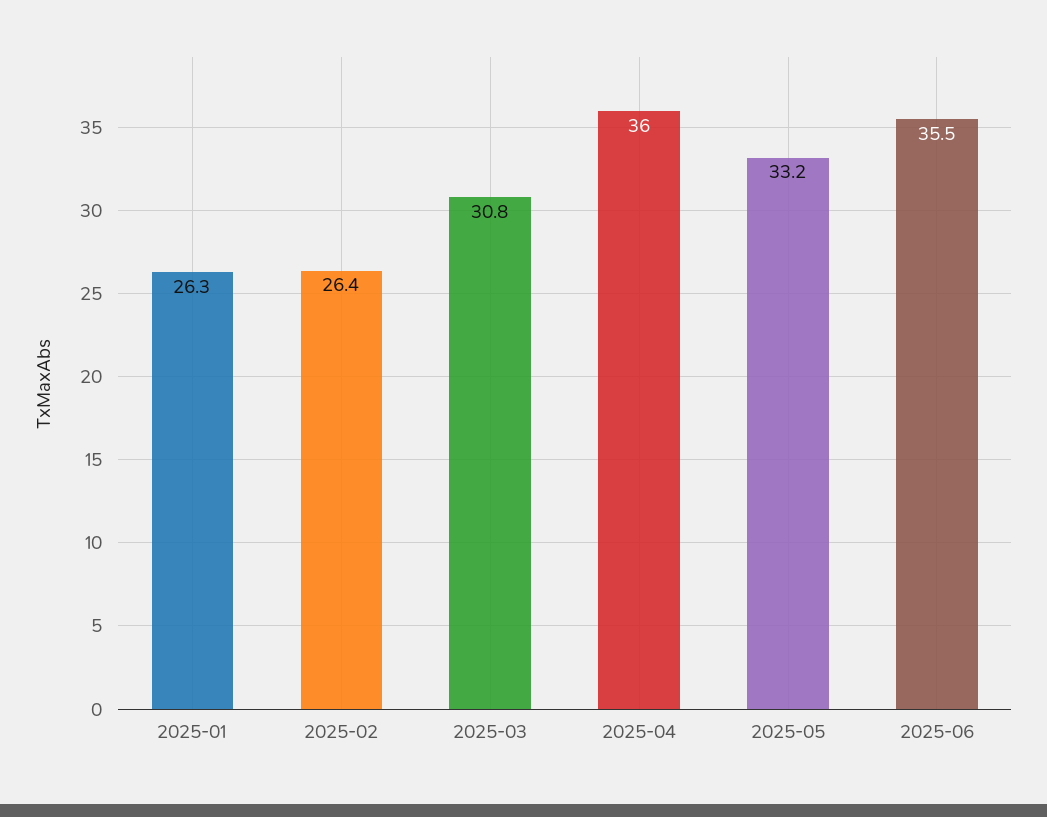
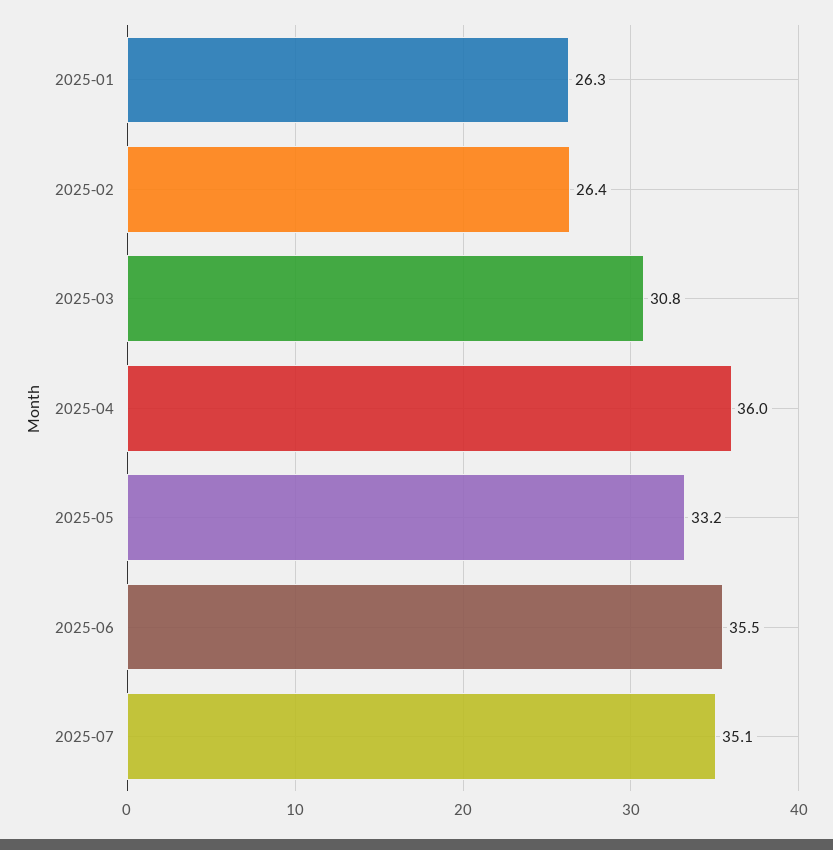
2025-07: none -> 35.1

